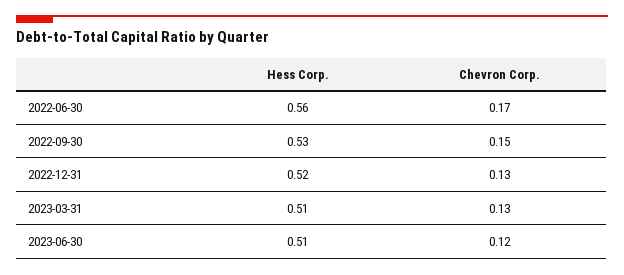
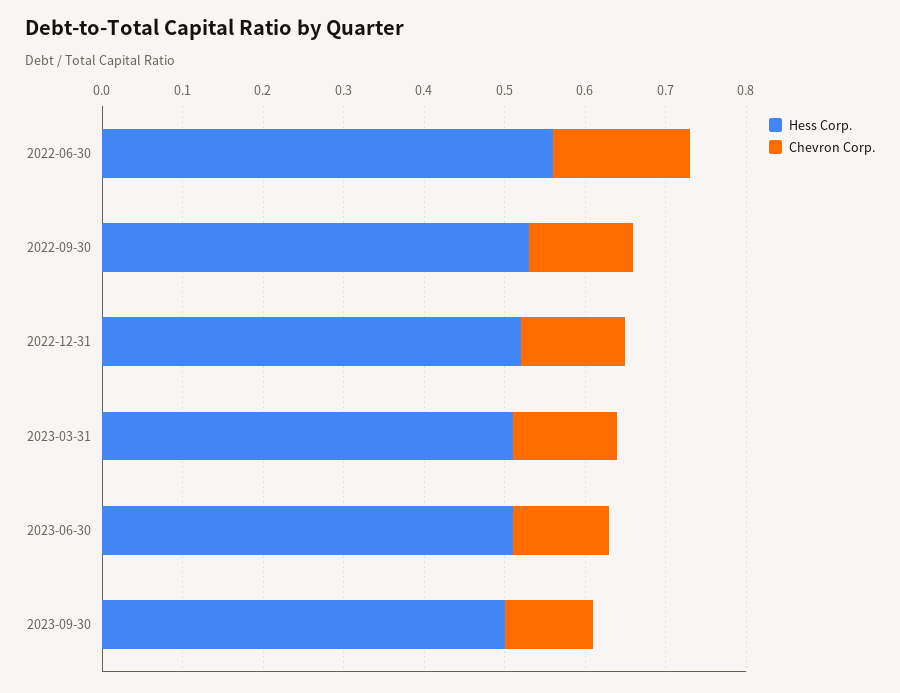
Chevron Corp., 2022-09-30: 0.15 -> 0.13
Hess Corp., 2023-09-30: none -> 0.5
Chevron Corp., 2023-09-30: none -> 0.11

